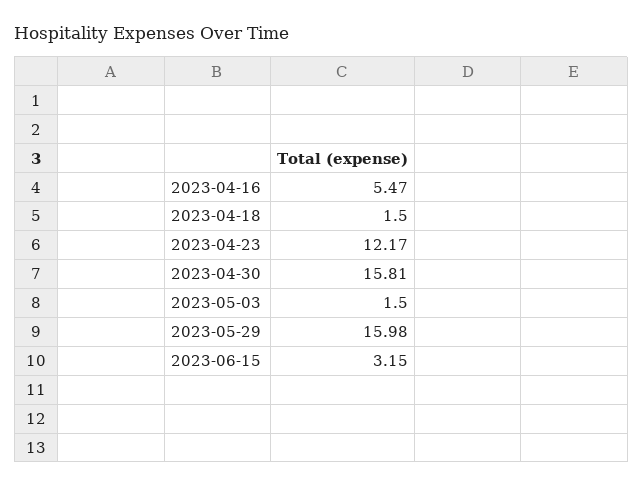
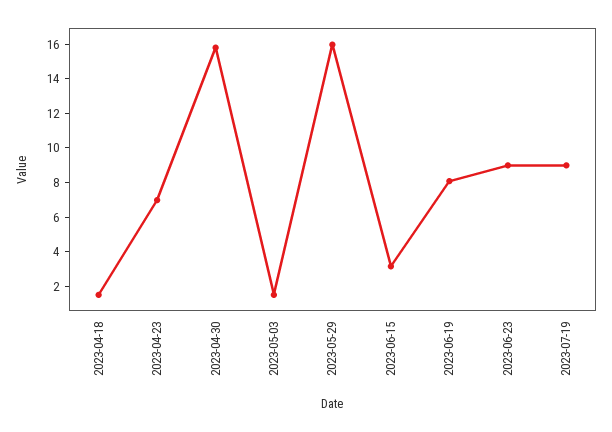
2023-04-16: 5.47 -> none
2023-04-23: 12.17 -> 7
2023-06-19: none -> 8
2023-06-23: none -> 9
2023-07-19: none -> 9

